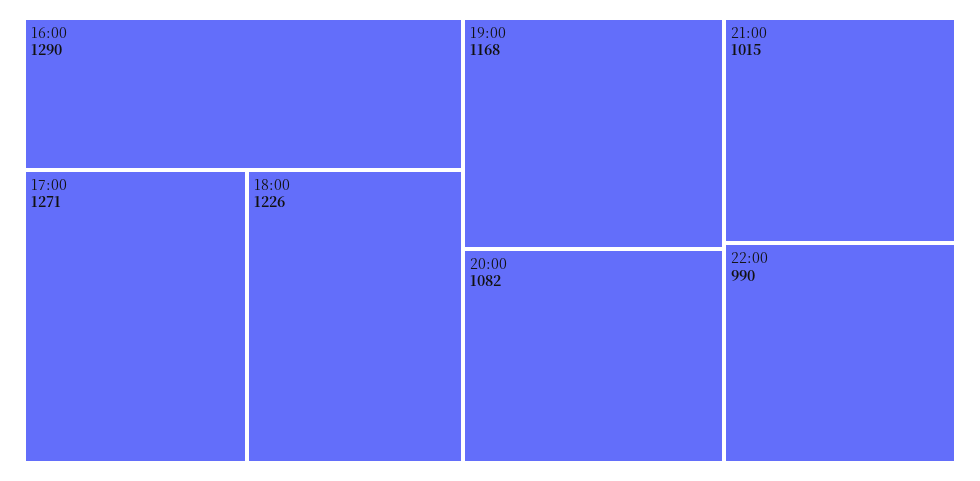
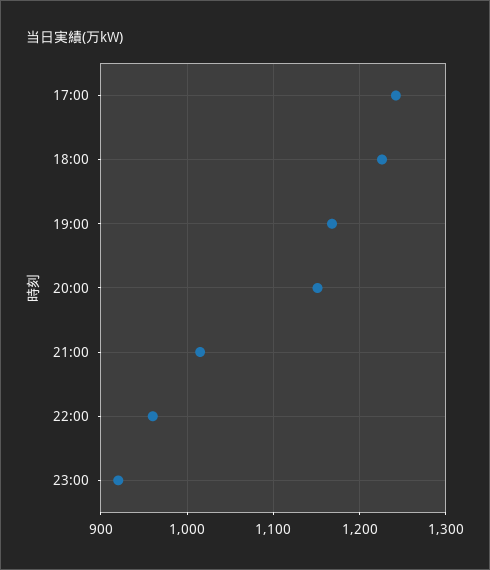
16:00: 1290 -> none
17:00: 1271 -> 1240
20:00: 1082 -> 1150
22:00: 990 -> 960
23:00: none -> 920

